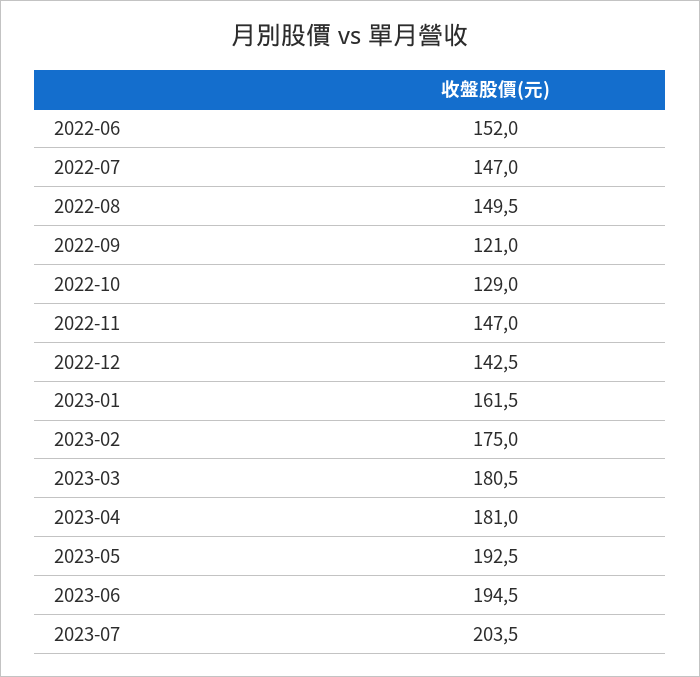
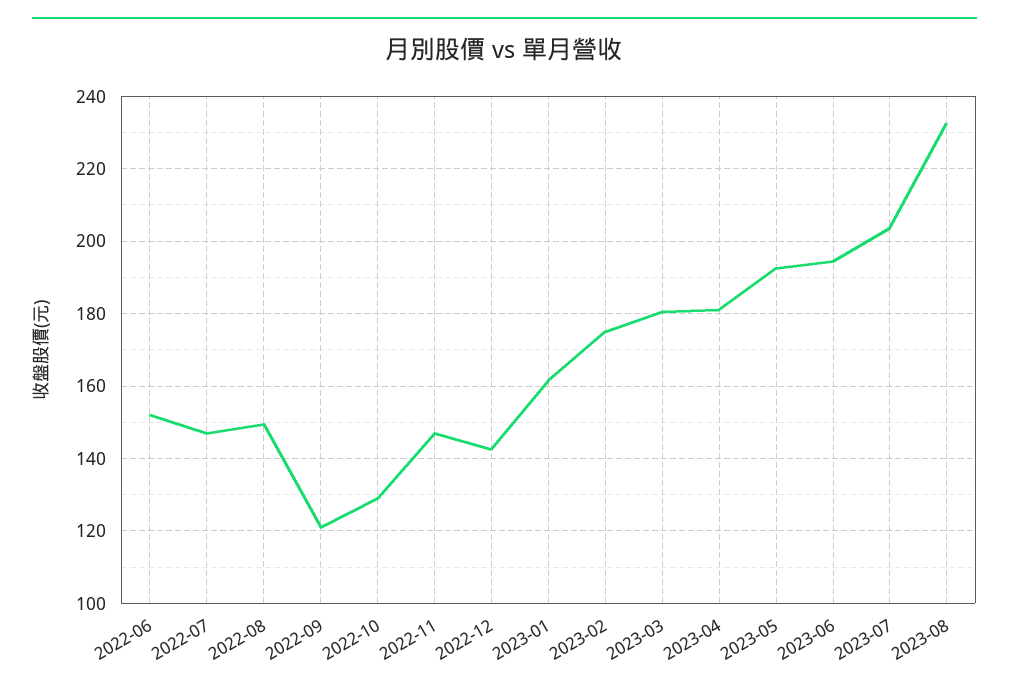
2023-08: none -> 232

